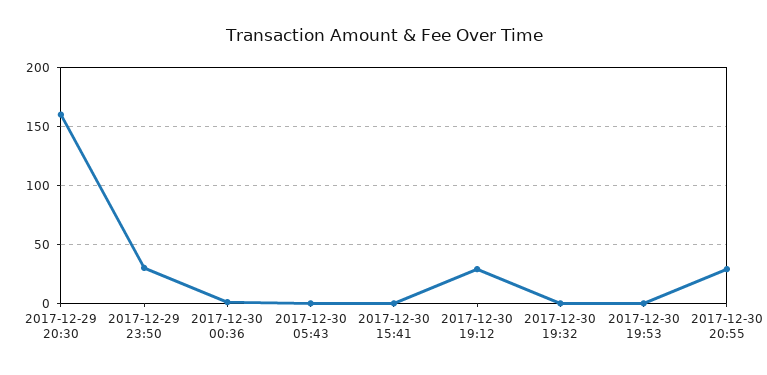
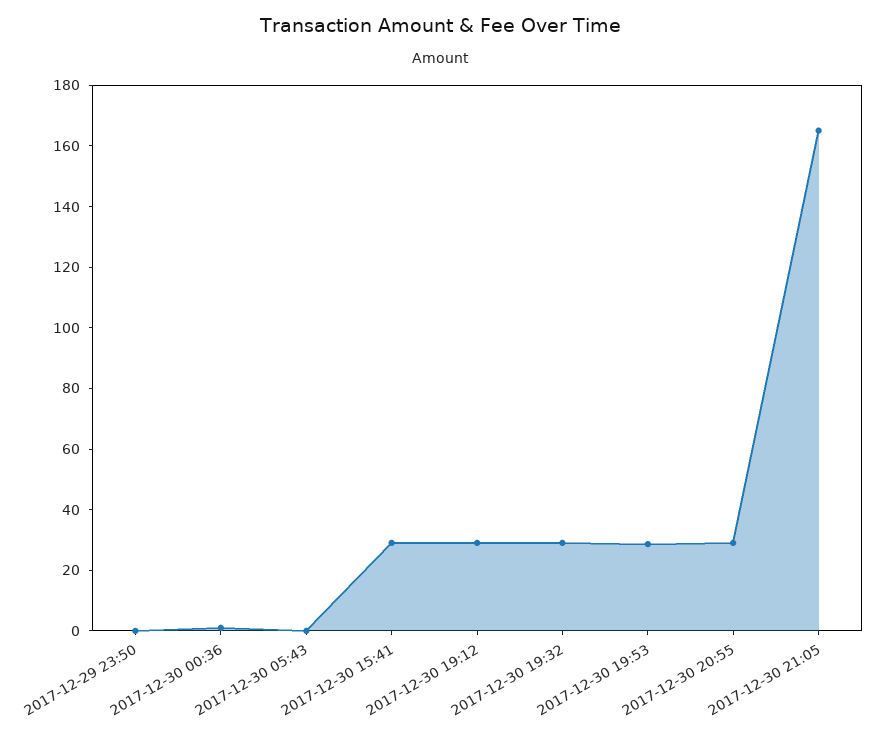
2017-12-29 20:30: 160 -> none
2017-12-29 23:50: 30 -> 0
2017-12-30 15:41: 0 -> 30
2017-12-30 19:32: 0 -> 30
2017-12-30 19:53: 0 -> 30
2017-12-30 21:05: none -> 165

